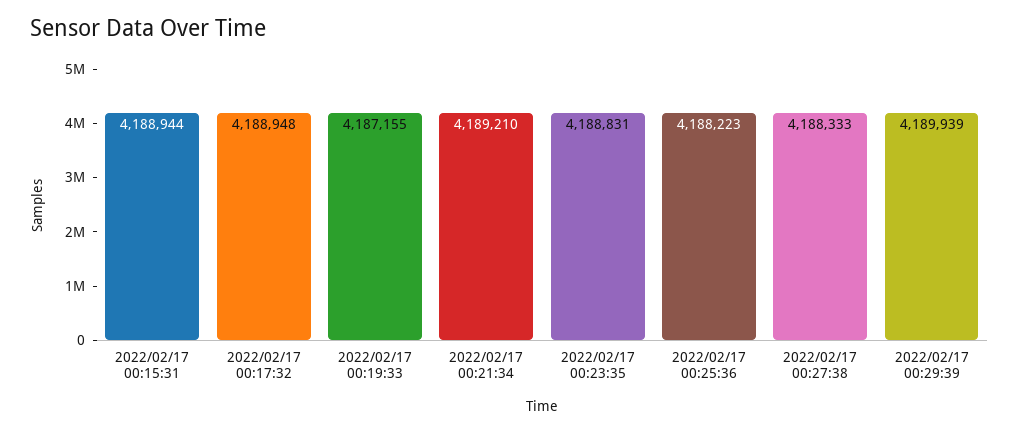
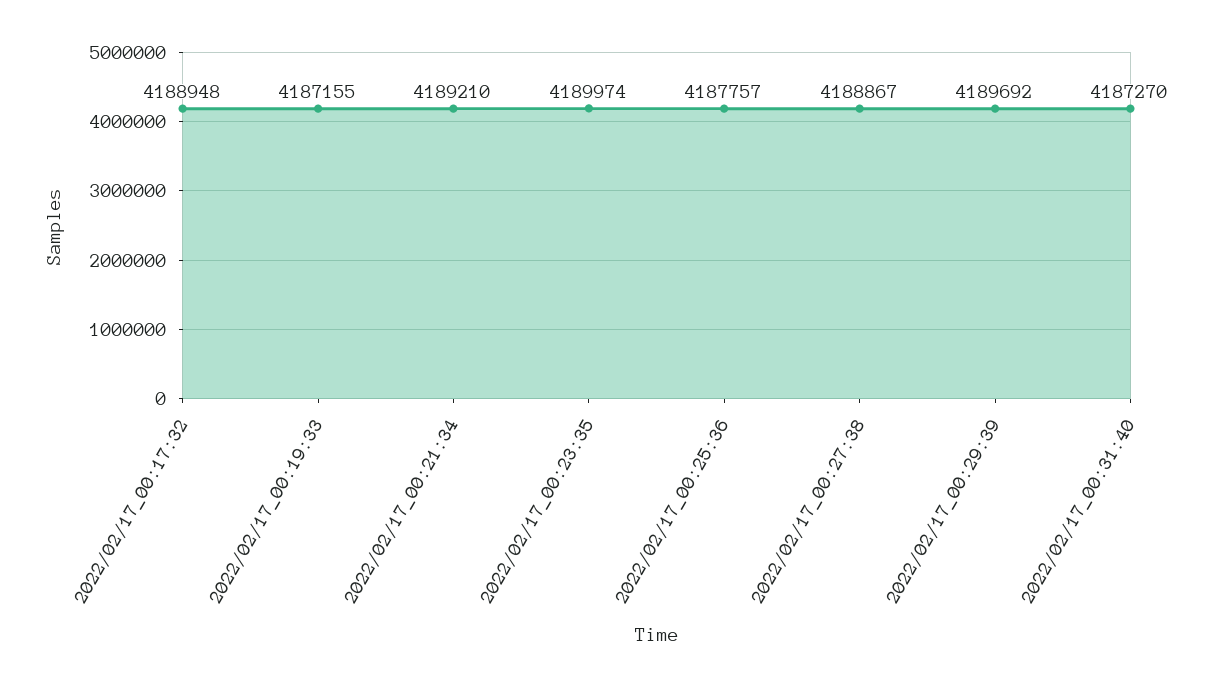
2022/02/17 00:15:31: 4188944 -> none
2022/02/17 00:23:35: 4188831 -> 4189974
2022/02/17 00:25:36: 4188223 -> 4187757
2022/02/17 00:27:38: 4188333 -> 4188867
2022/02/17 00:29:39: 4189939 -> 4189692
2022/02/17_00:31:40: none -> 4187270

